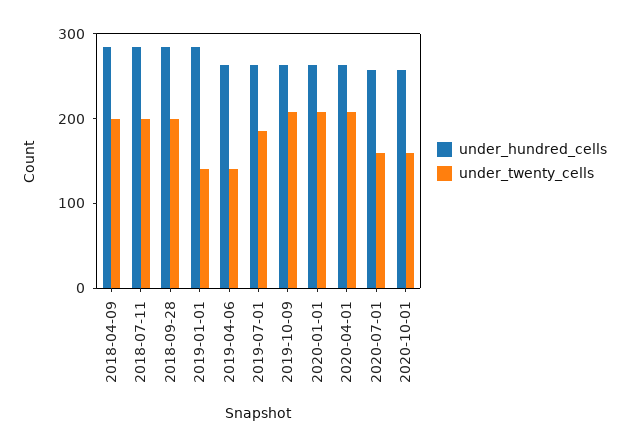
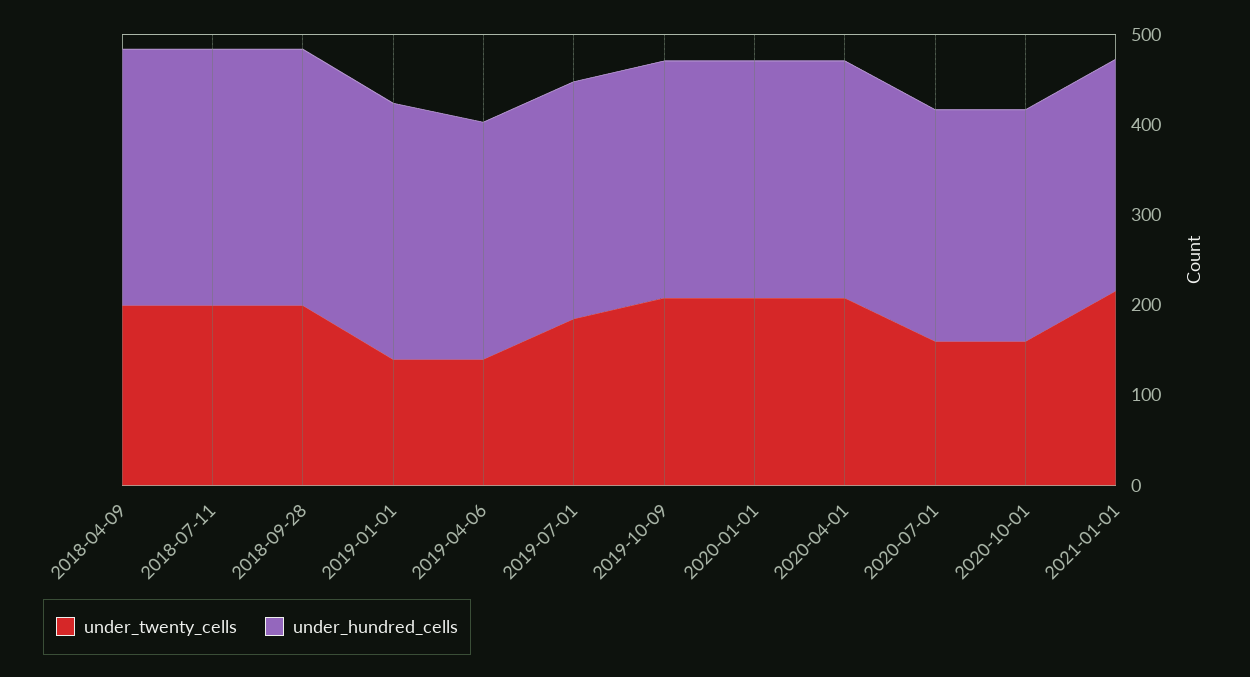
under_twenty_cells, 2021-01-01: none -> 220
under_hundred_cells, 2021-01-01: none -> 260

